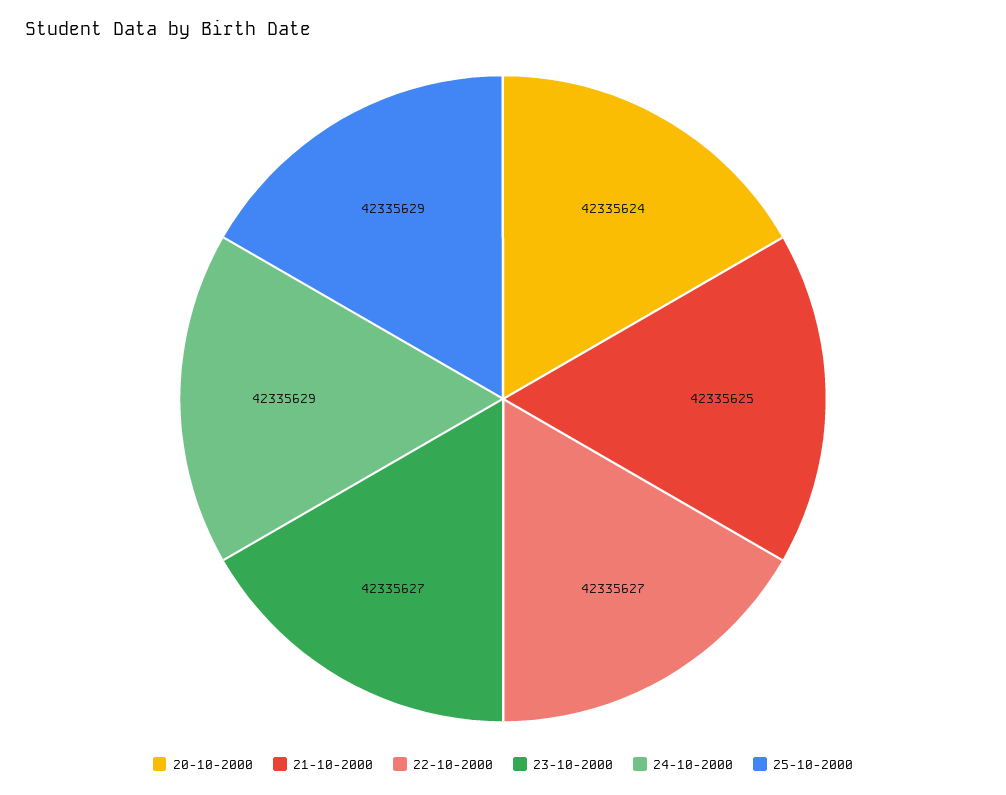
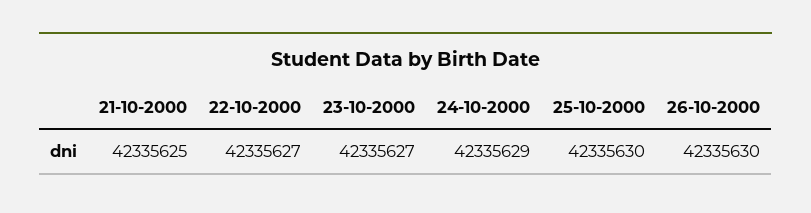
20-10-2000: 42335624 -> none
25-10-2000: 42335629 -> 42335630
26-10-2000: none -> 42335630

